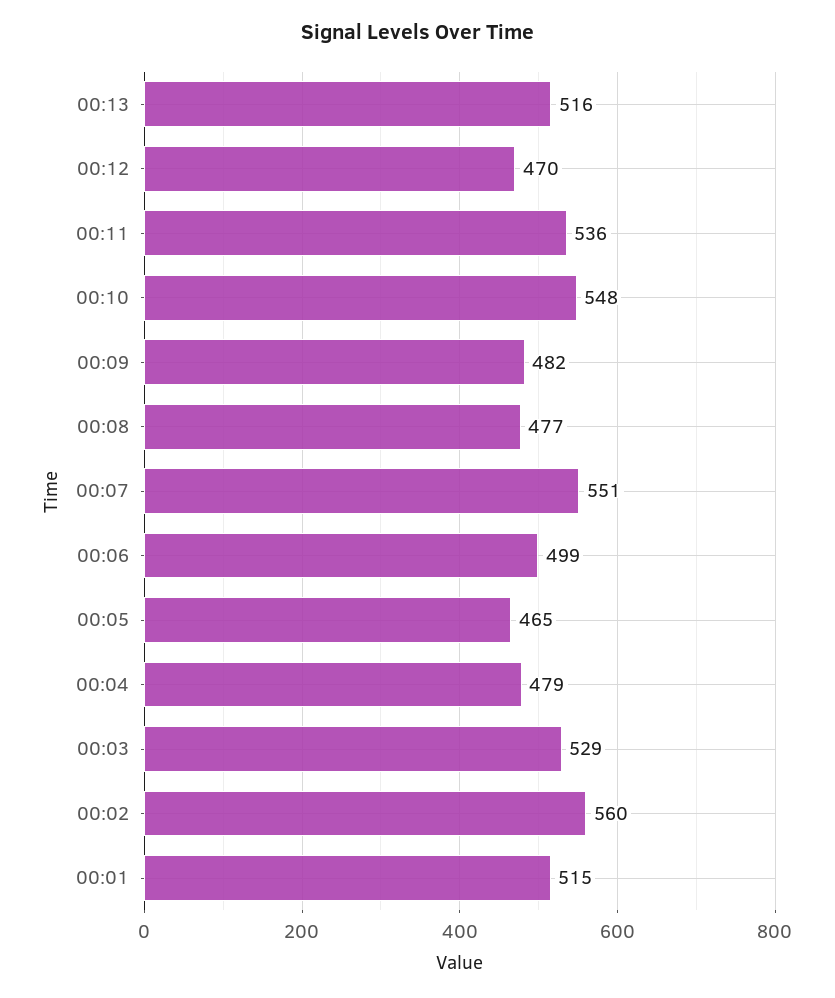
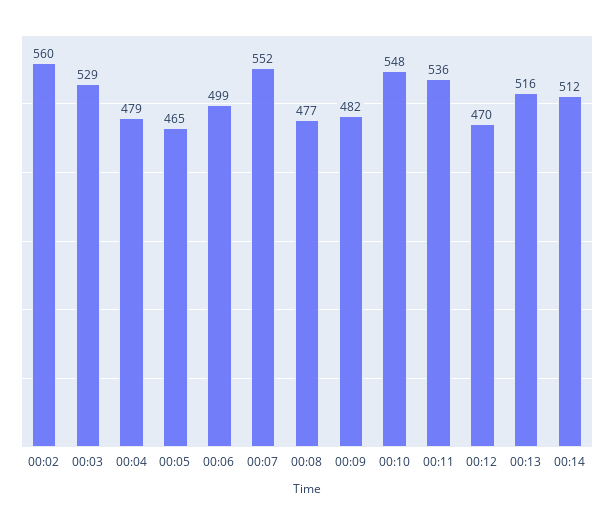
00:07: 551 -> 552
00:01: 515 -> none
00:14: none -> 512

